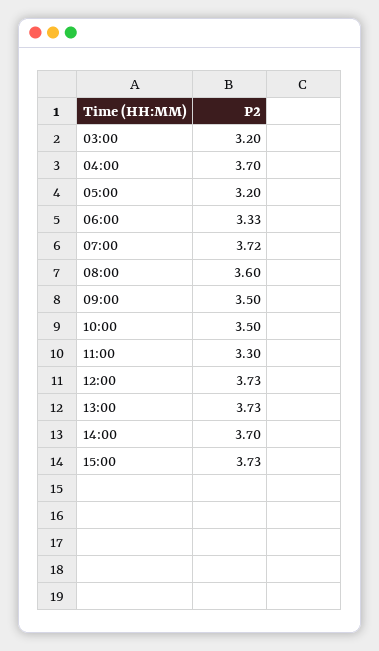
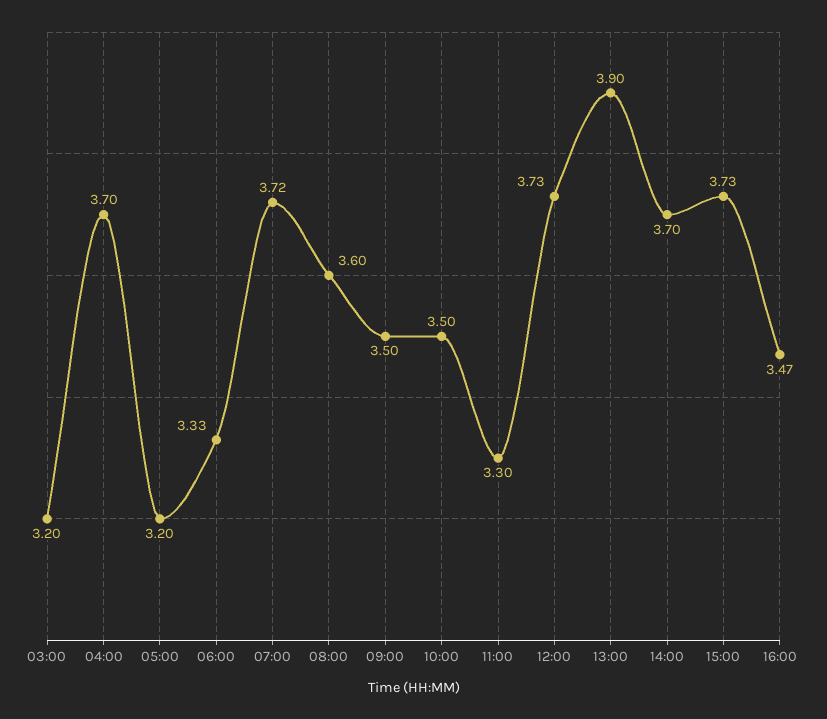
13:00: 3.73 -> 3.9
16:00: none -> 3.47

